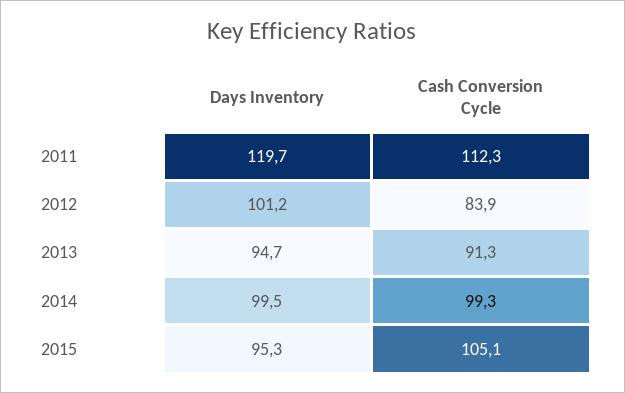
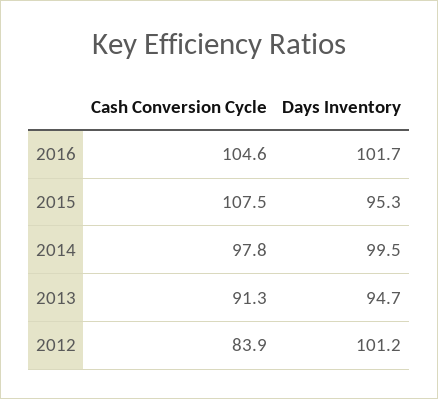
Days Inventory, 2011: 119.7 -> none
Cash Conversion Cycle, 2011: 112.3 -> none
Cash Conversion Cycle, 2014: 99.3 -> 97.8
Cash Conversion Cycle, 2015: 105.1 -> 107.5
Cash Conversion Cycle, 2016: none -> 104.6
Days Inventory, 2016: none -> 101.7

